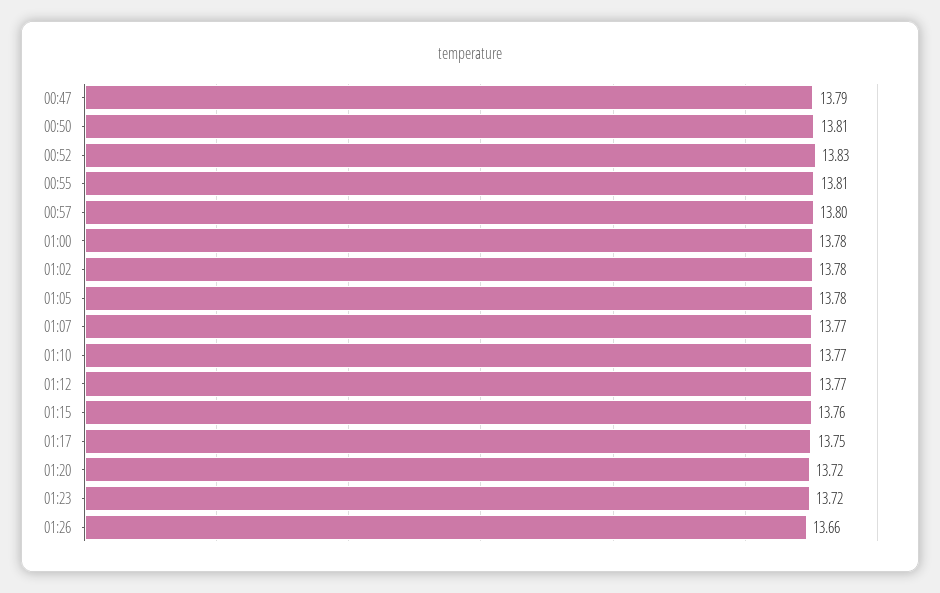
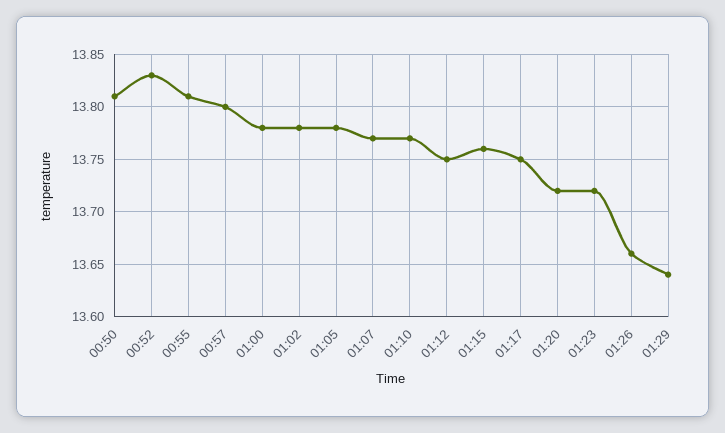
00:47: 13.79 -> none
01:12: 13.77 -> 13.75
01:29: none -> 13.64

